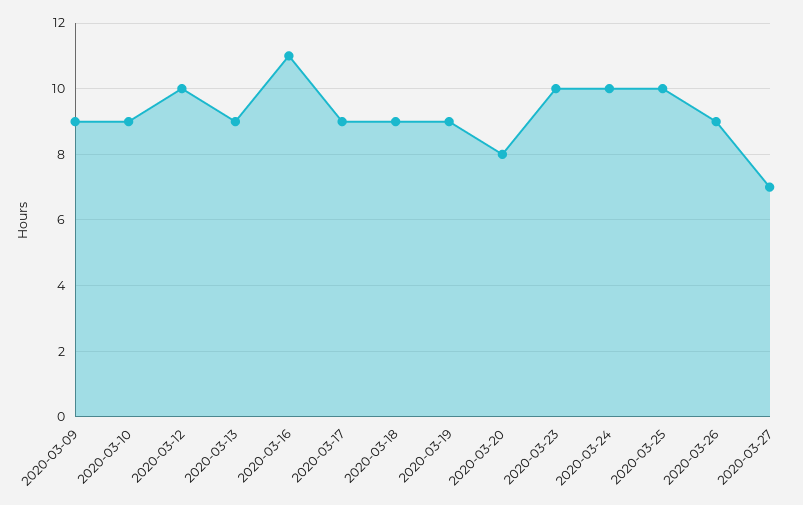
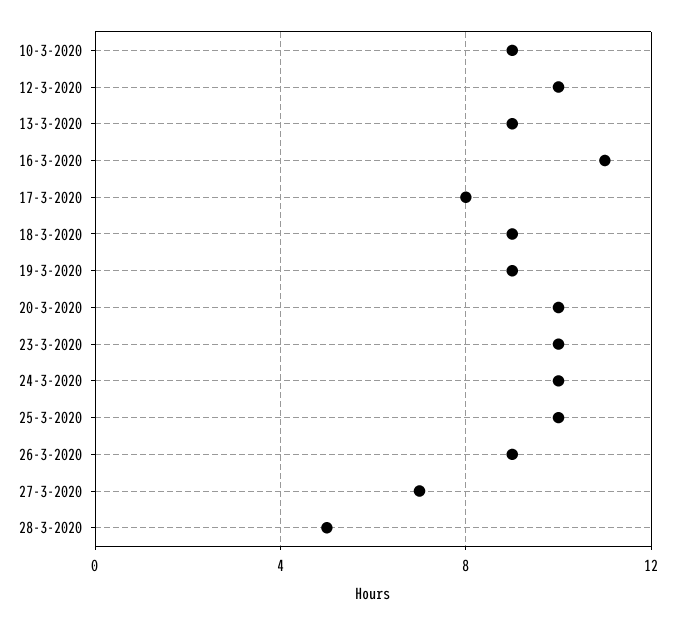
2020-03-09: 9 -> none
2020-03-17: 9 -> 8
2020-03-20: 8 -> 10
28-3-2020: none -> 5

